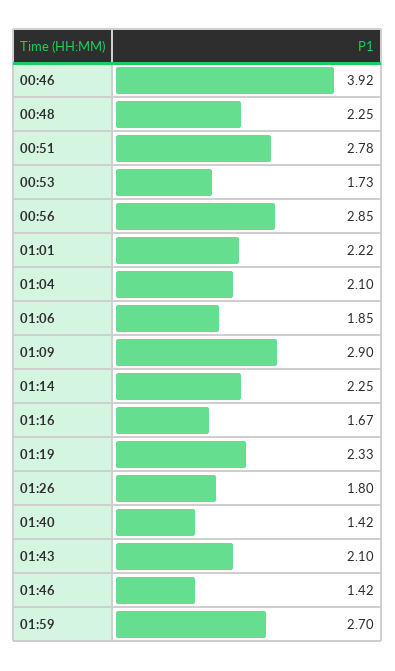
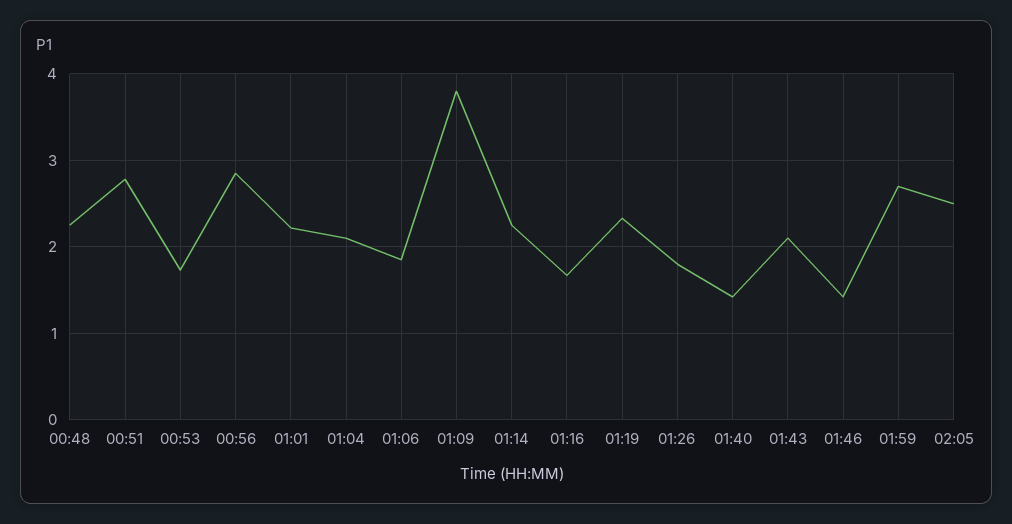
00:46: 3.92 -> none
01:09: 2.9 -> 3.8
02:05: none -> 2.5

